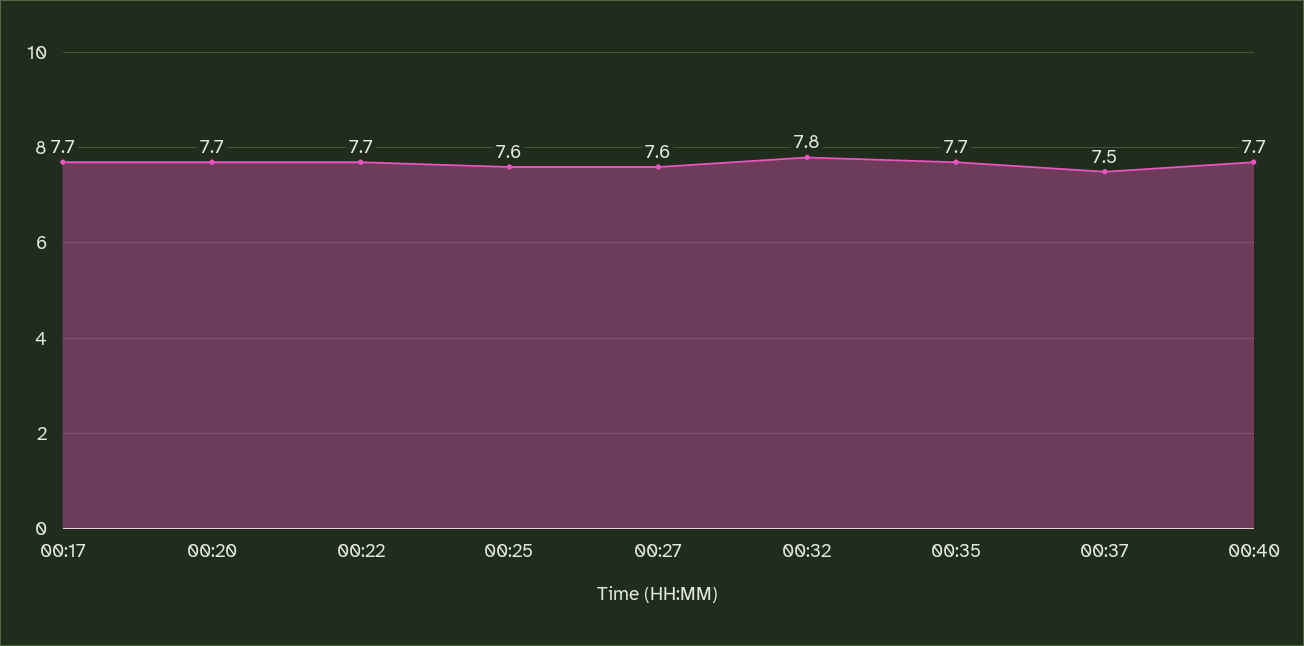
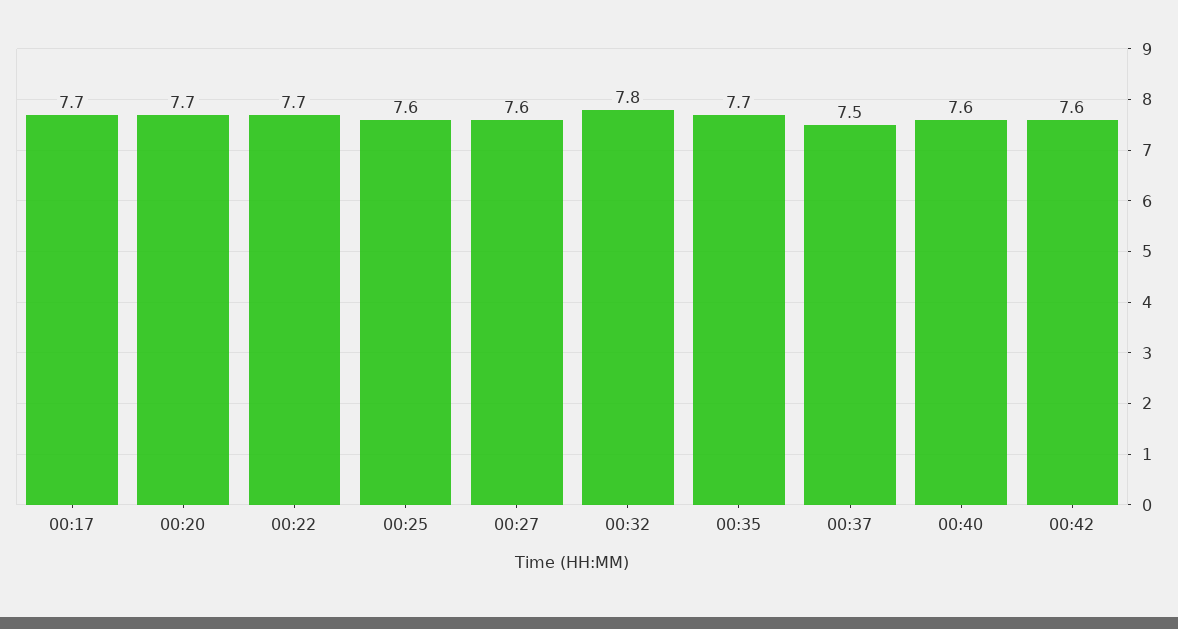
00:40: 7.7 -> 7.6
00:42: none -> 7.6

